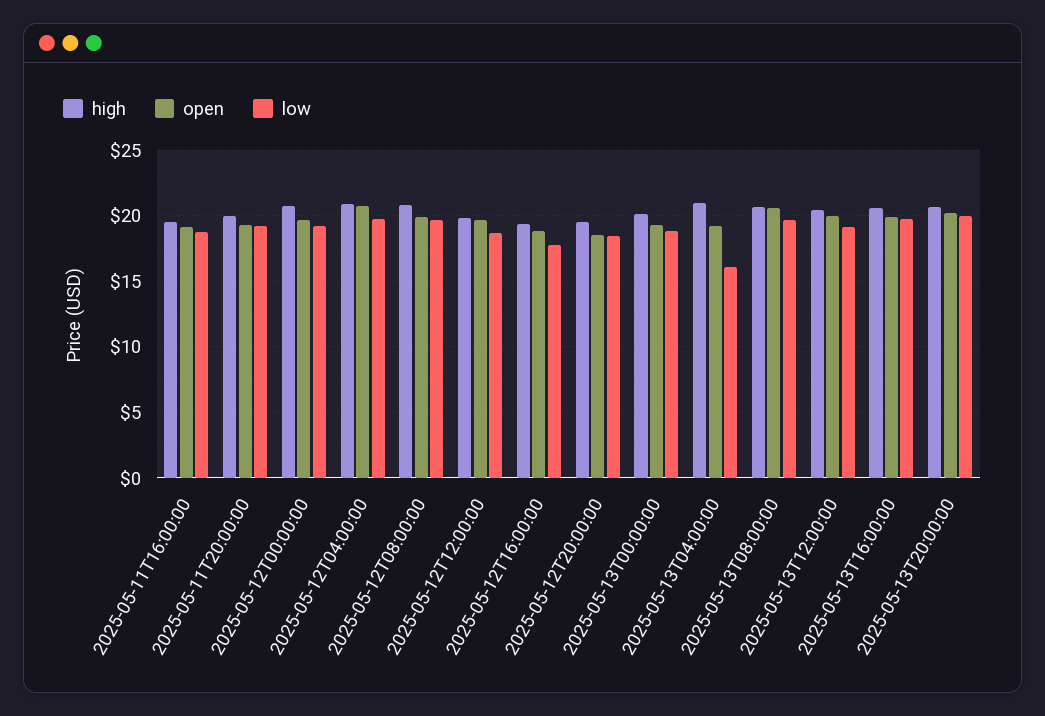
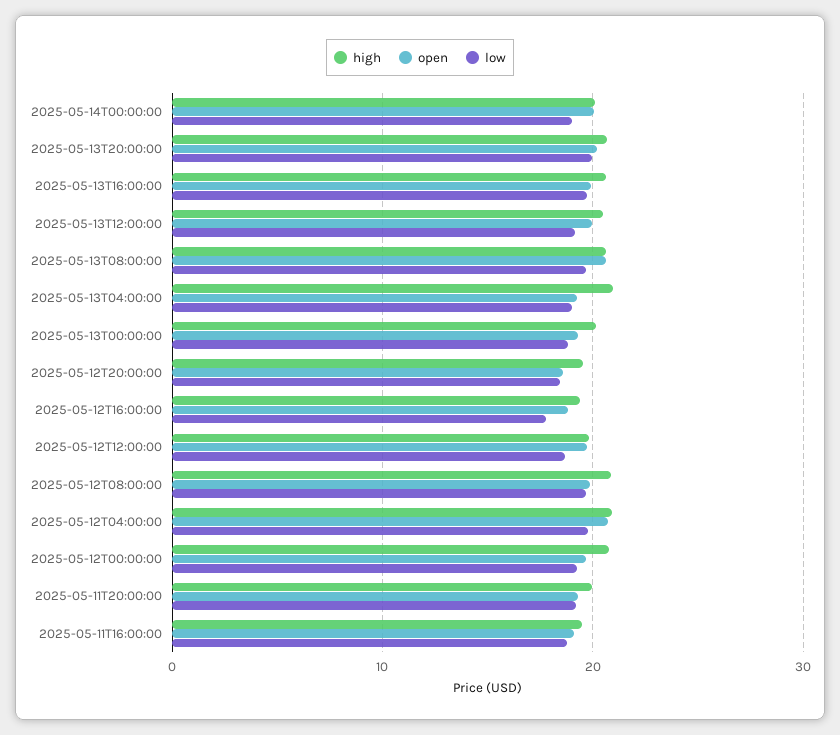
low, 2025-05-13T04:00:00: 16 -> 19
high, 2025-05-14T00:00:00: none -> 20
open, 2025-05-14T00:00:00: none -> 20
low, 2025-05-14T00:00:00: none -> 19

